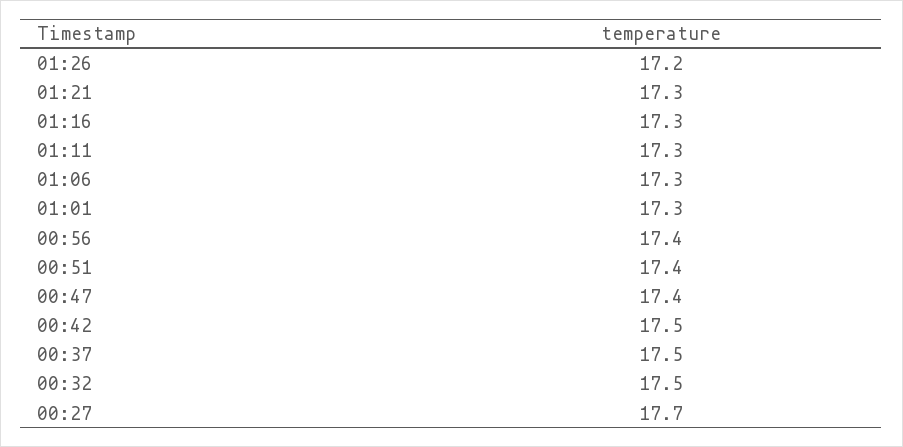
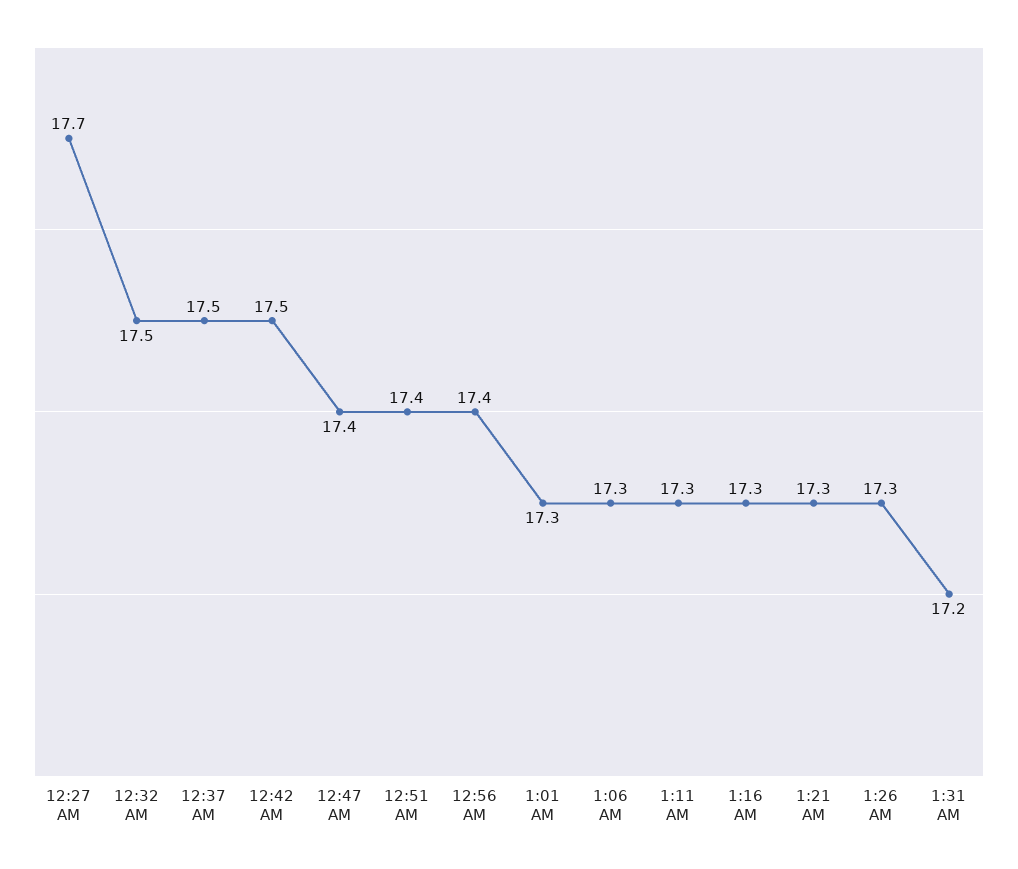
01:26: 17.2 -> 17.3
1:31 AM: none -> 17.2

